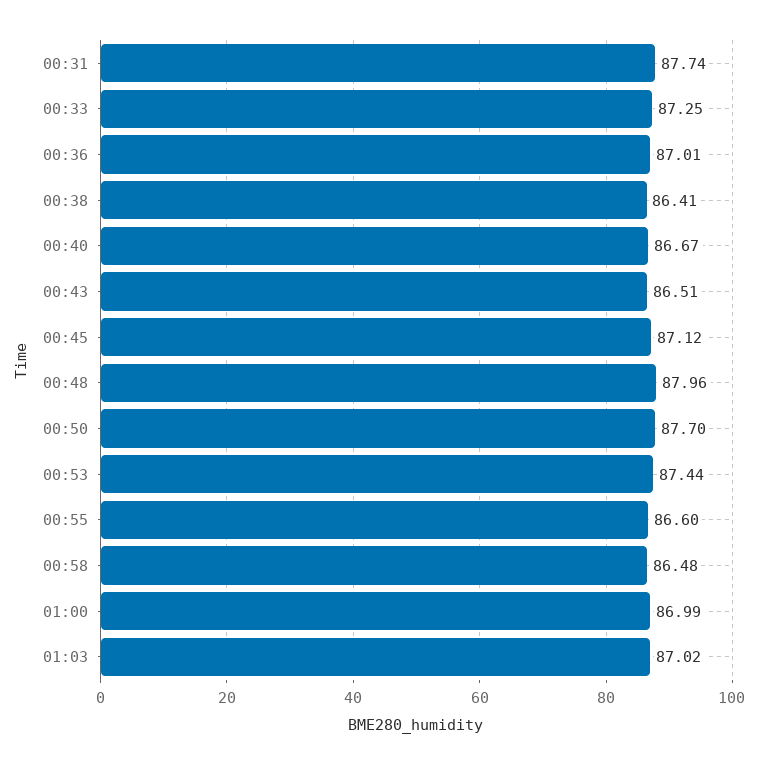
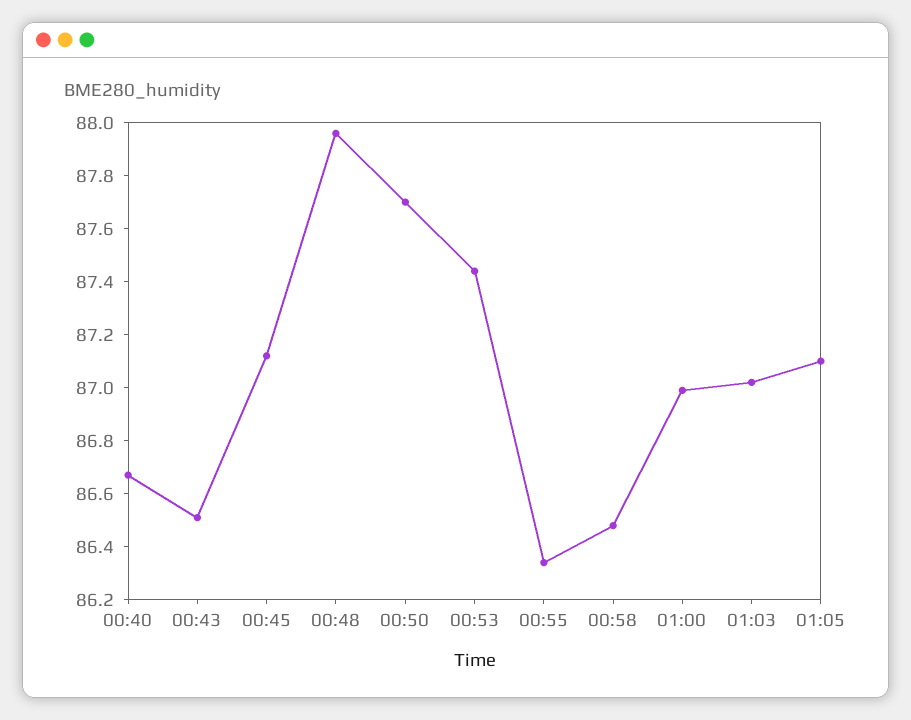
00:31: 87.74 -> none
00:33: 87.25 -> none
00:36: 87.01 -> none
00:38: 86.41 -> none
00:55: 86.6 -> 86.35
01:05: none -> 87.1

